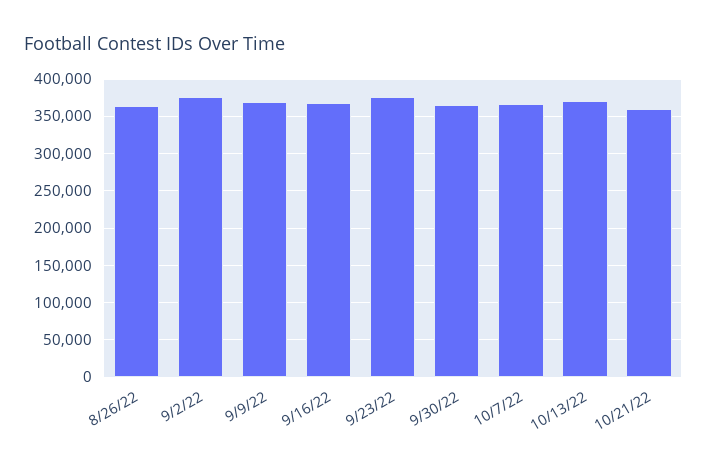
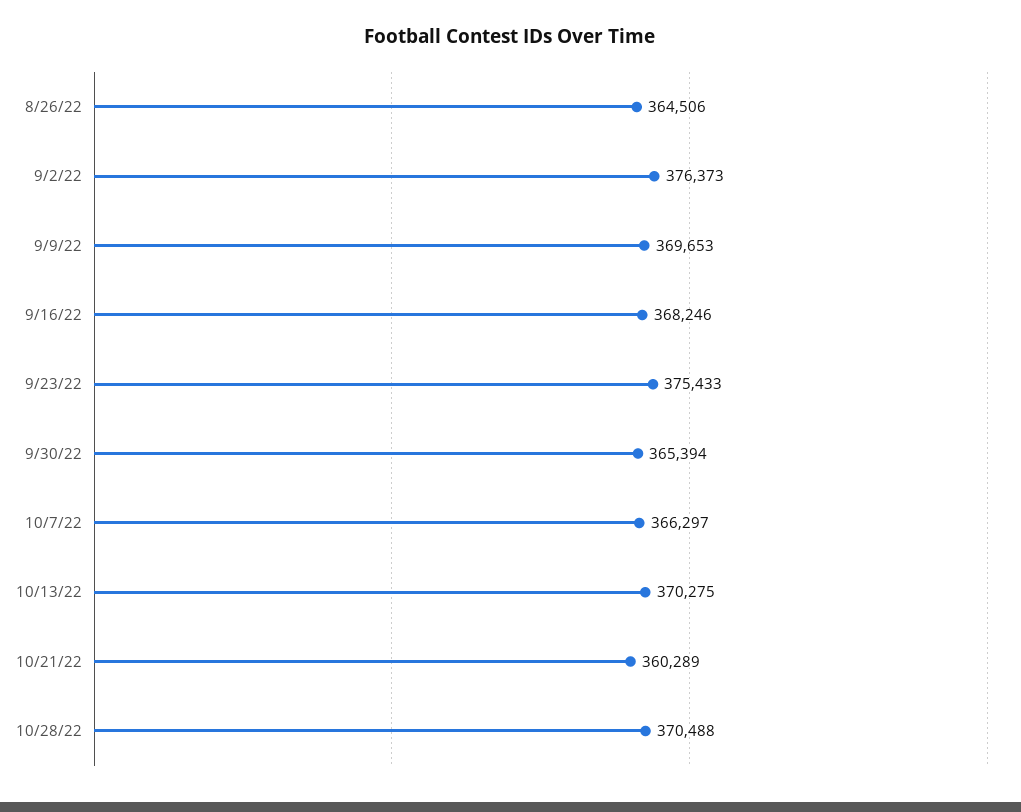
10/28/22: none -> 370488

